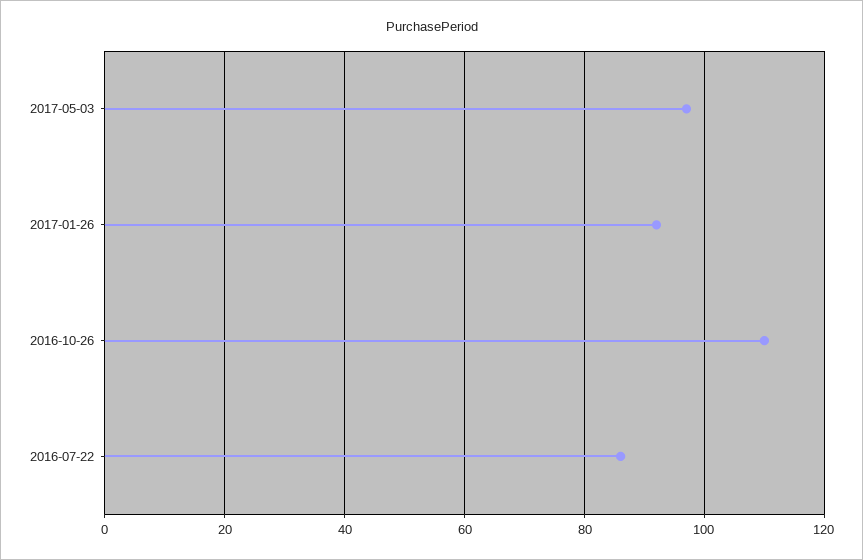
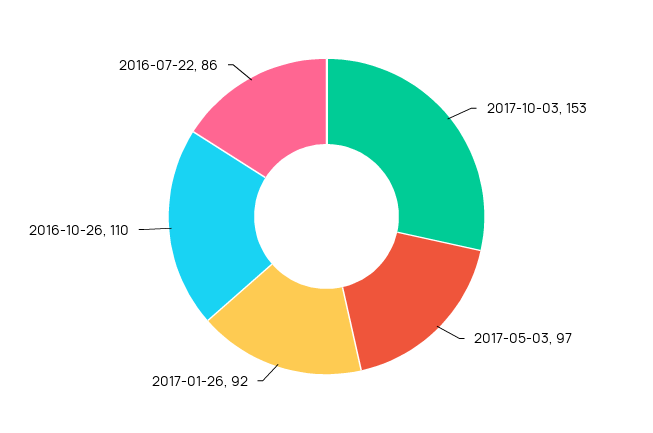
2017-10-03: none -> 153

